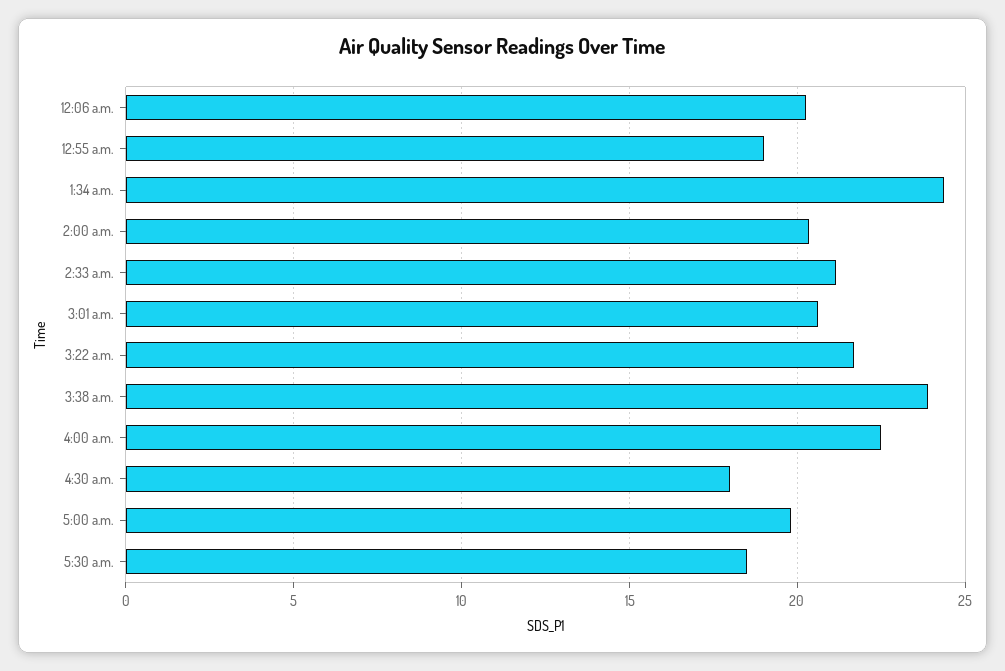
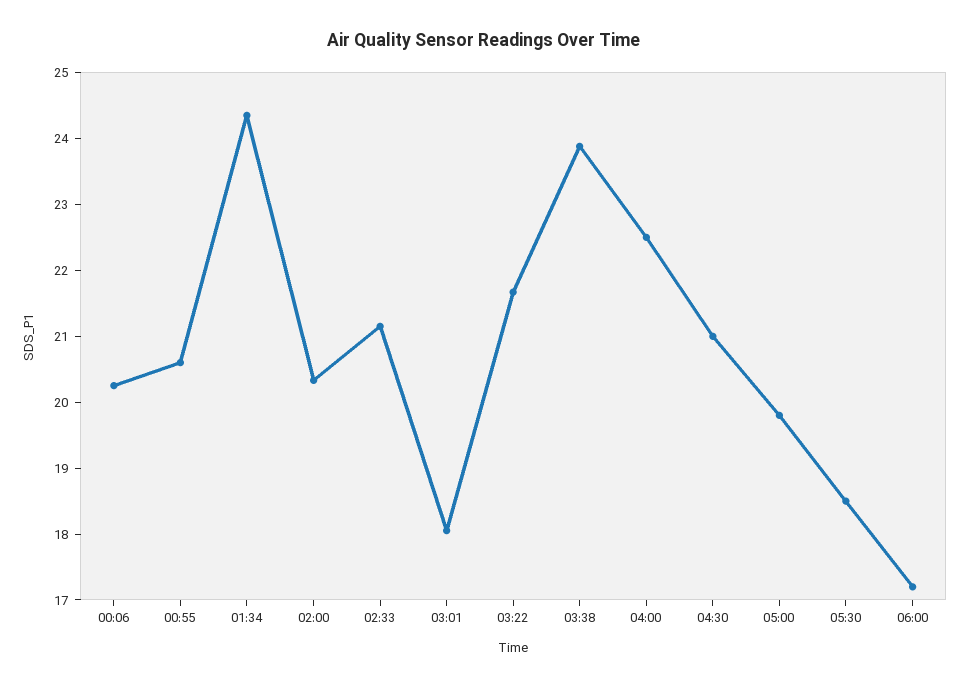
12:55 a.m.: 19 -> 20.6
3:01 a.m.: 20.5 -> 18
4:30 a.m.: 18 -> 21
06:00: none -> 17.2

